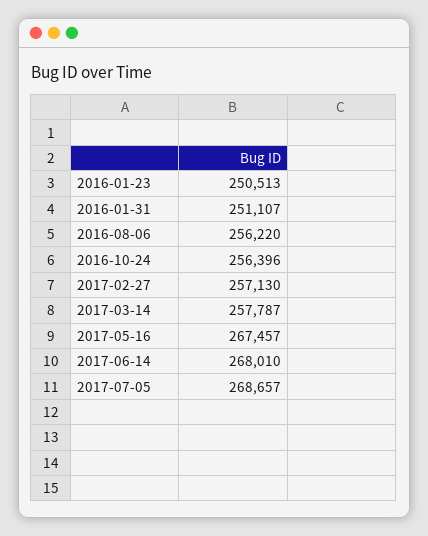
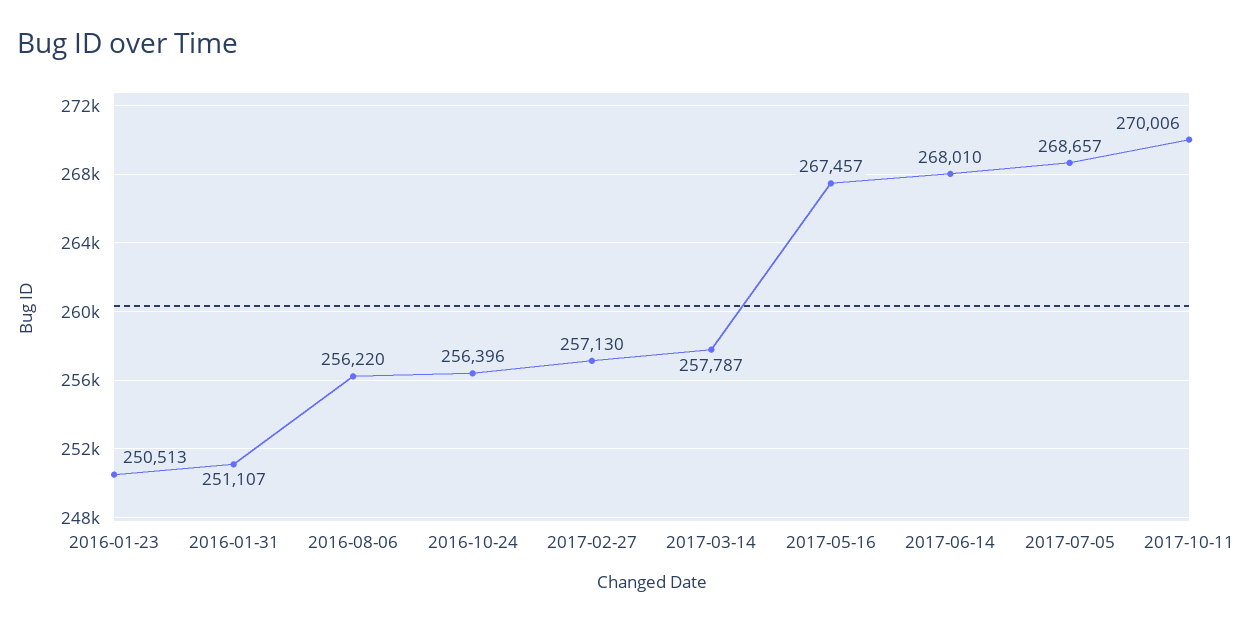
2017-10-11: none -> 270006

